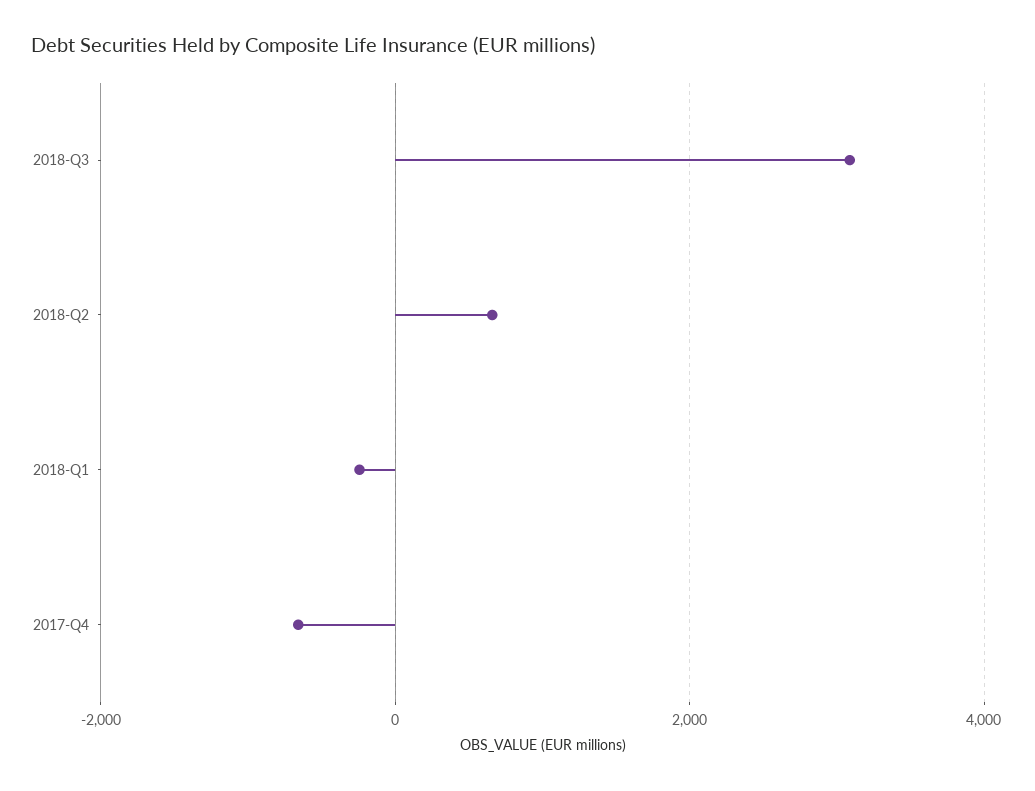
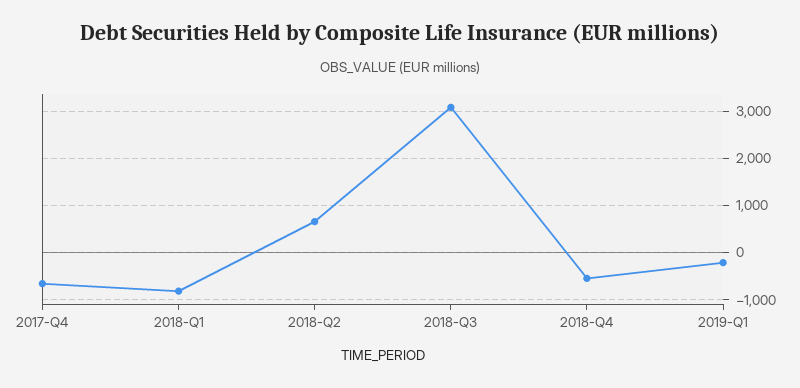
2018-Q1: -200 -> -800
2018-Q4: none -> -600
2019-Q1: none -> -200

